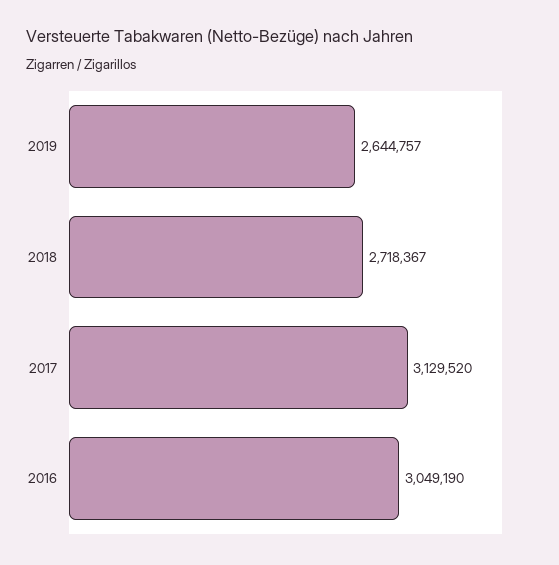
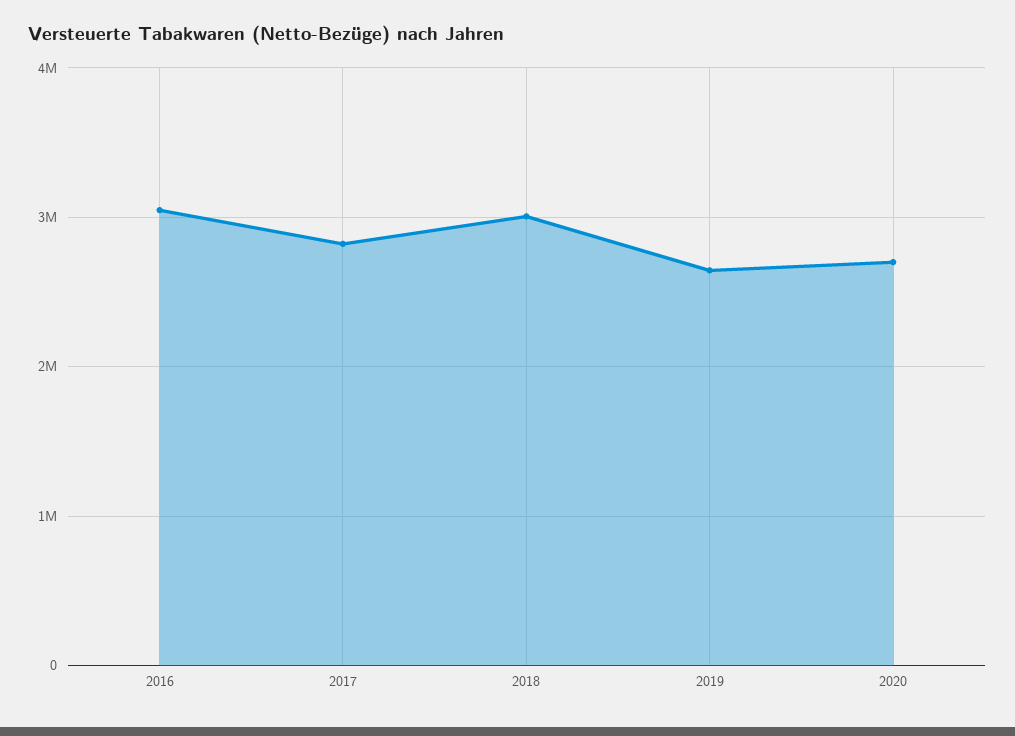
2018: 2718367 -> 3000000
2017: 3129520 -> 2800000
2020: none -> 2700000

